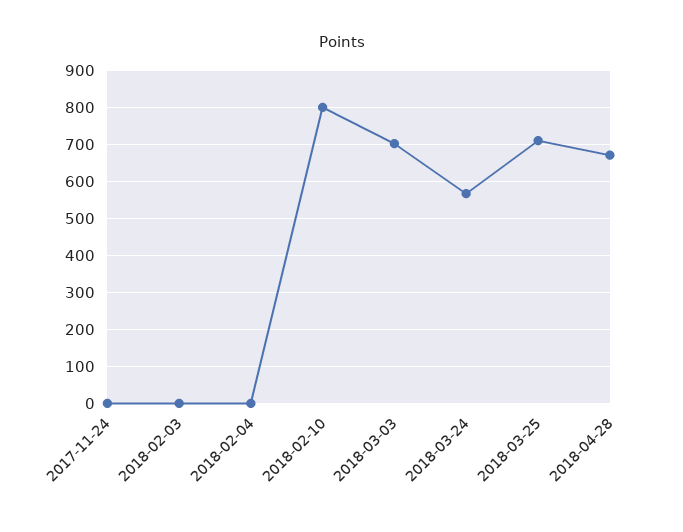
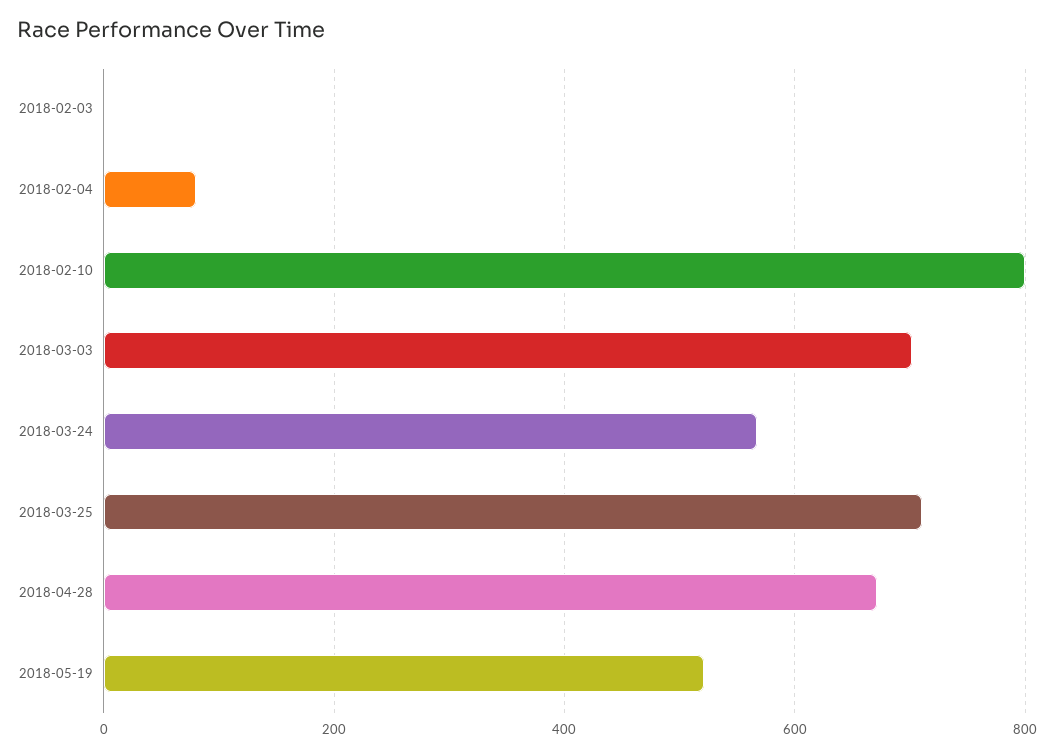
2017-11-24: 0 -> none
2018-02-04: 0 -> 80
2018-05-19: none -> 520

